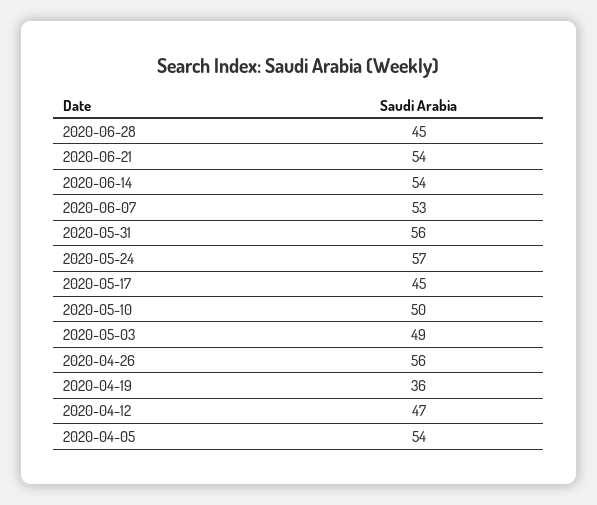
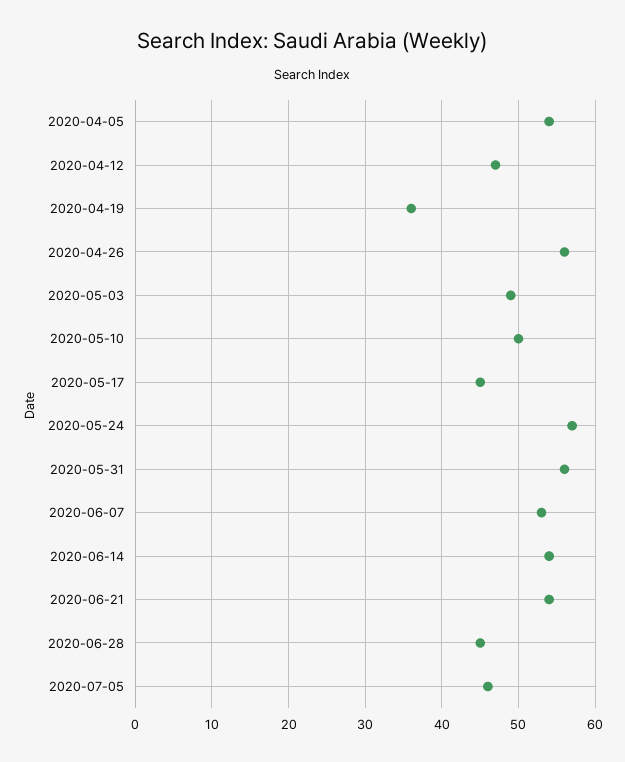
2020-07-05: none -> 46

